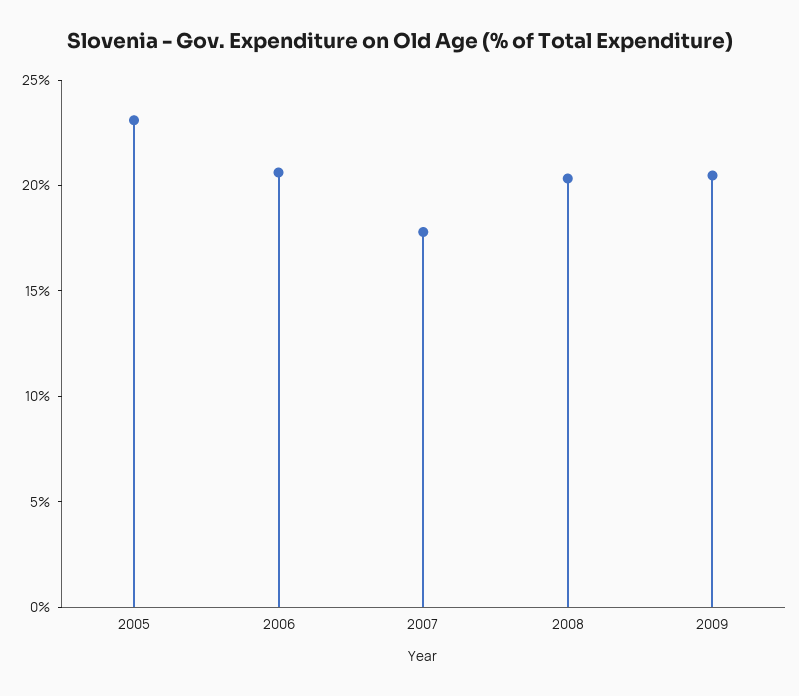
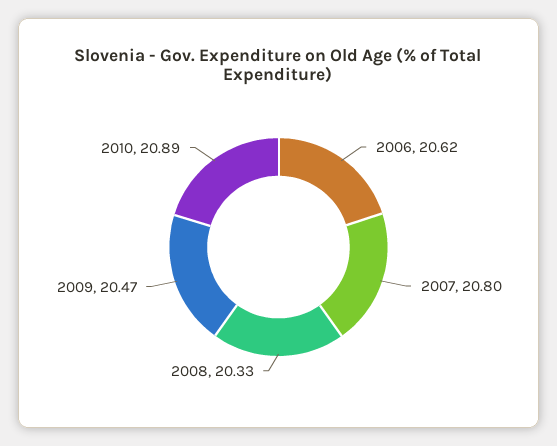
2005: 23 -> none
2007: 18 -> 20.8
2010: none -> 20.89

